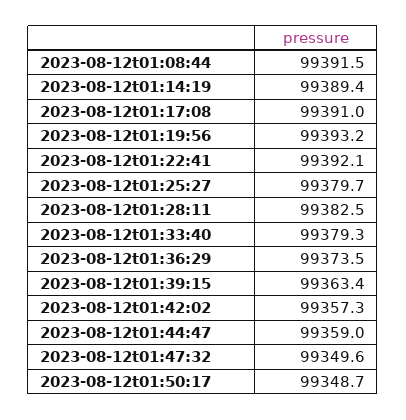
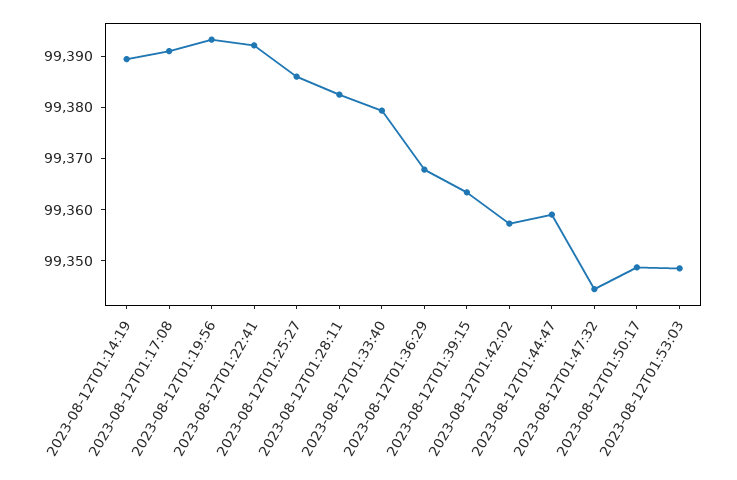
2023-08-12t01:08:44: 99391.5 -> none
2023-08-12t01:25:27: 99379.7 -> 99386
2023-08-12t01:36:29: 99373.5 -> 99368
2023-08-12t01:47:32: 99349.6 -> 99344
2023-08-12T01:53:03: none -> 99348

